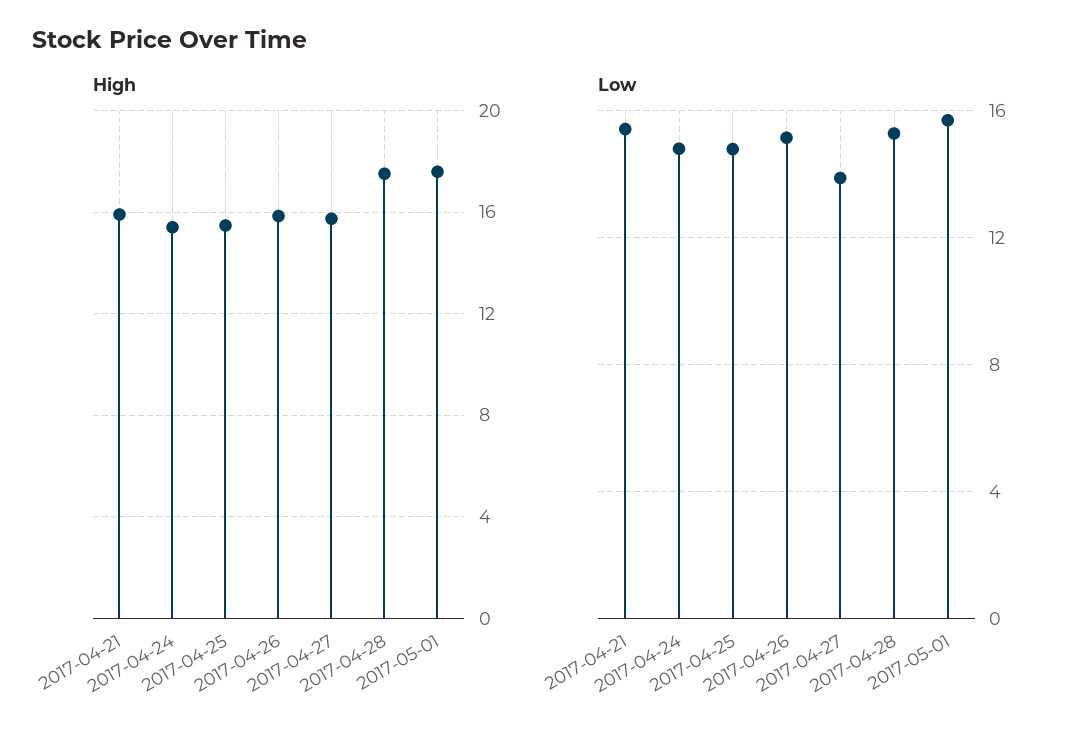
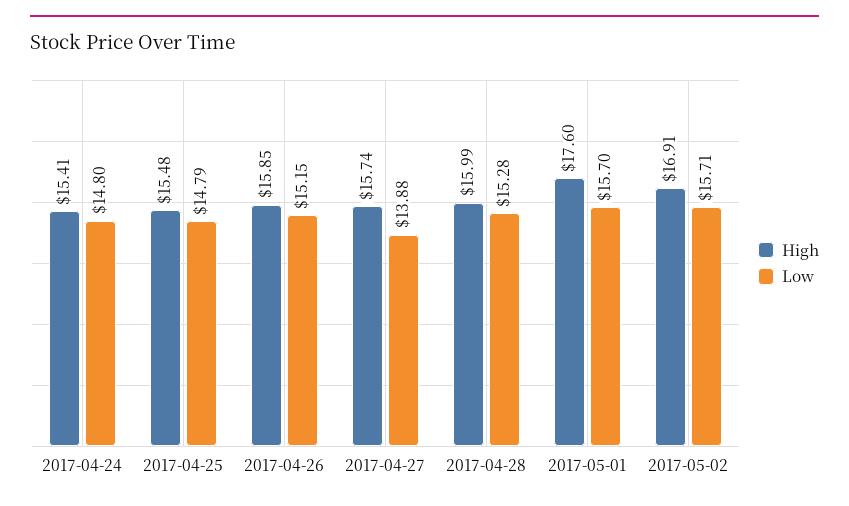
High, 2017-04-21: 16 -> none
High, 2017-04-28: 17.5 -> 15.99
Low, 2017-04-21: 15.5 -> none
High, 2017-05-02: none -> 16.91
Low, 2017-05-02: none -> 15.71

